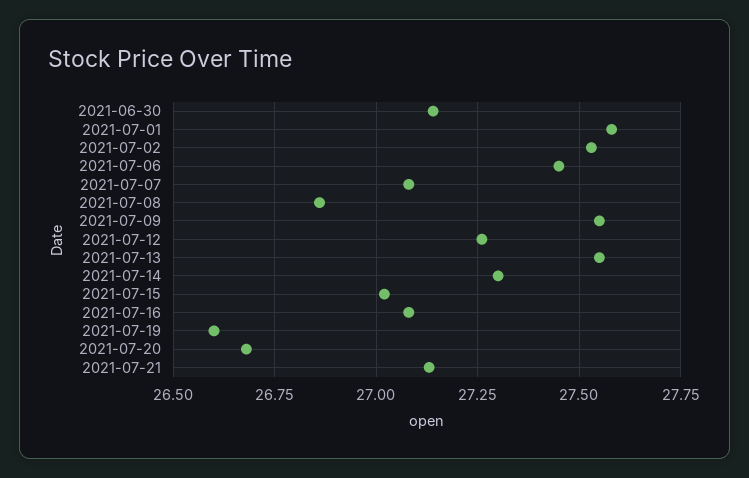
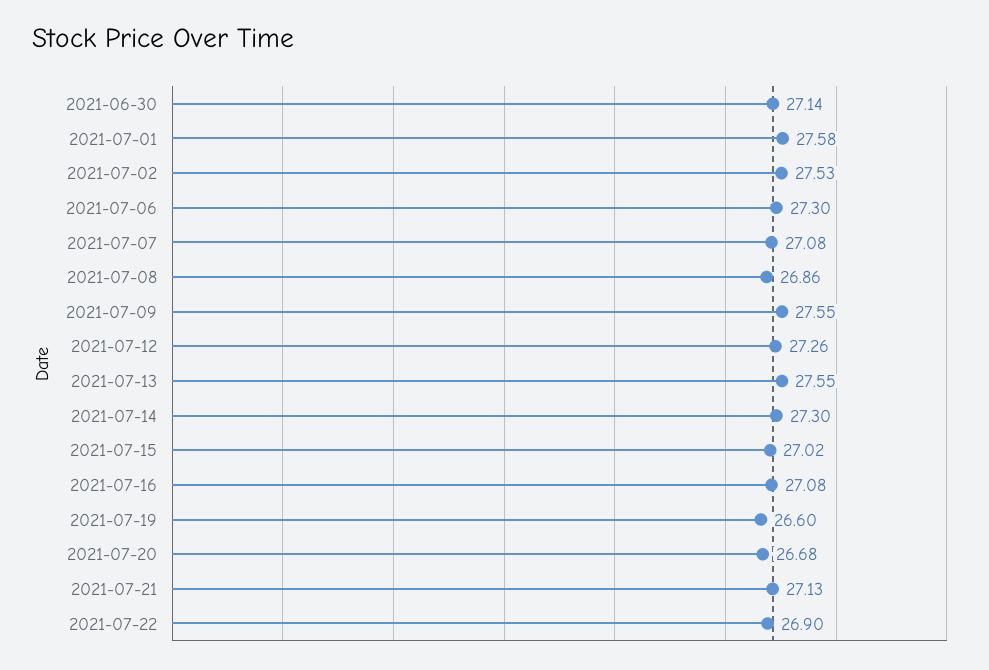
2021-07-06: 27.45 -> 27.3
2021-07-22: none -> 26.9

